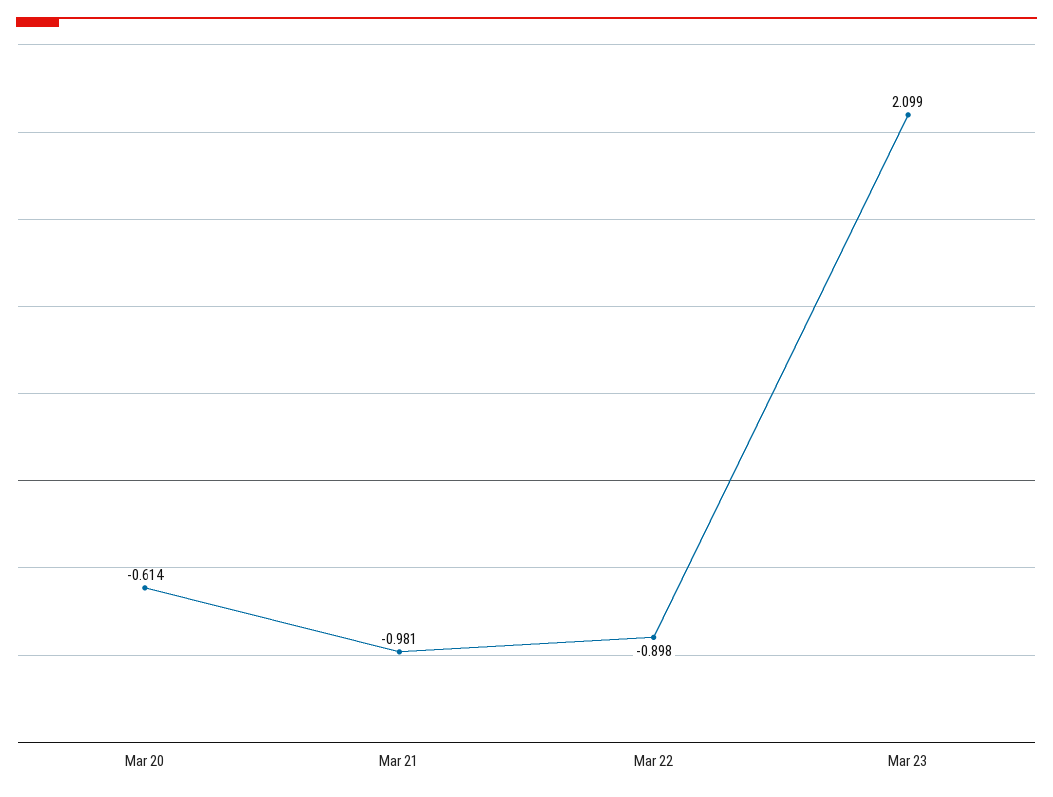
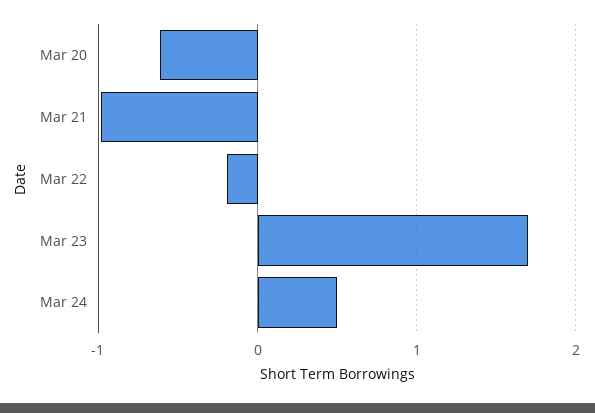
Mar 22: -0.898 -> -0.2
Mar 23: 2.099 -> 1.7
Mar 24: none -> 0.5

